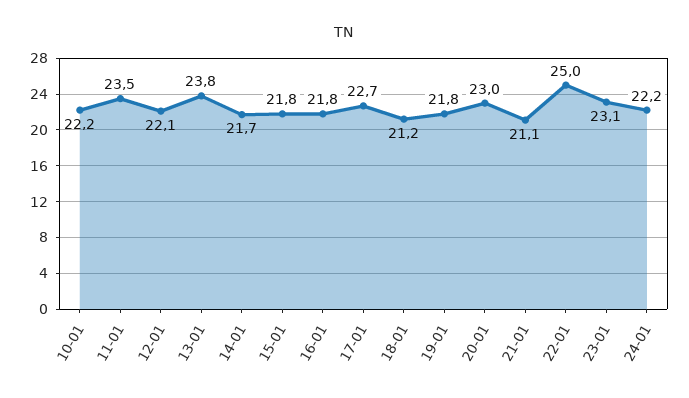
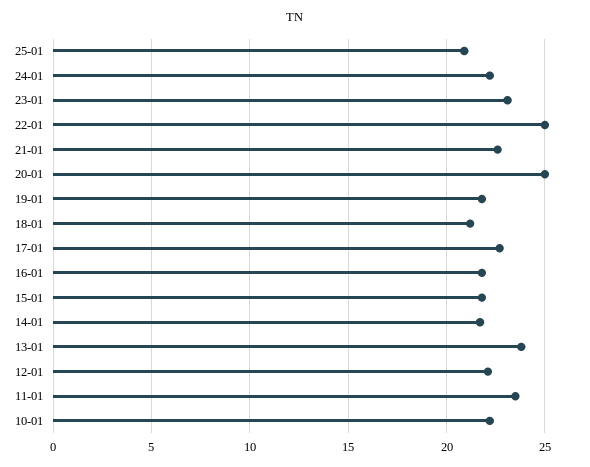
20-01: 23 -> 25
21-01: 21.1 -> 22.5
25-01: none -> 21

